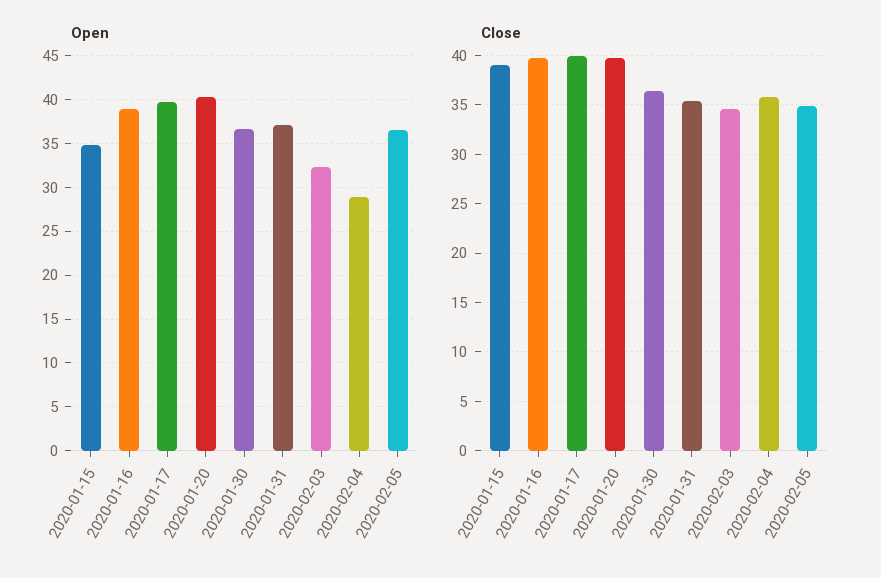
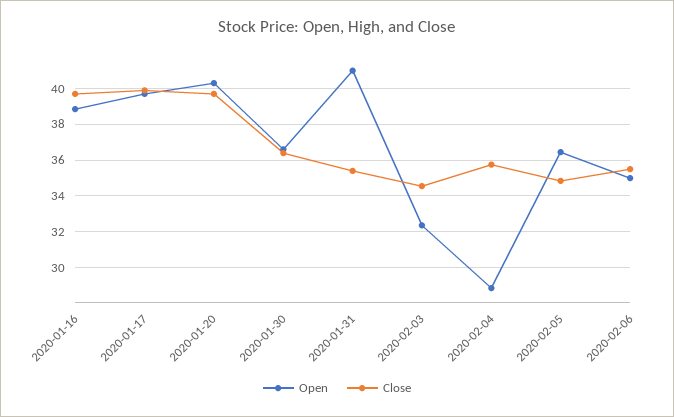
Open, 2020-01-15: 35 -> none
Open, 2020-01-31: 37 -> 41
Close, 2020-01-15: 39 -> none
Open, 2020-02-06: none -> 35
Close, 2020-02-06: none -> 35.5

